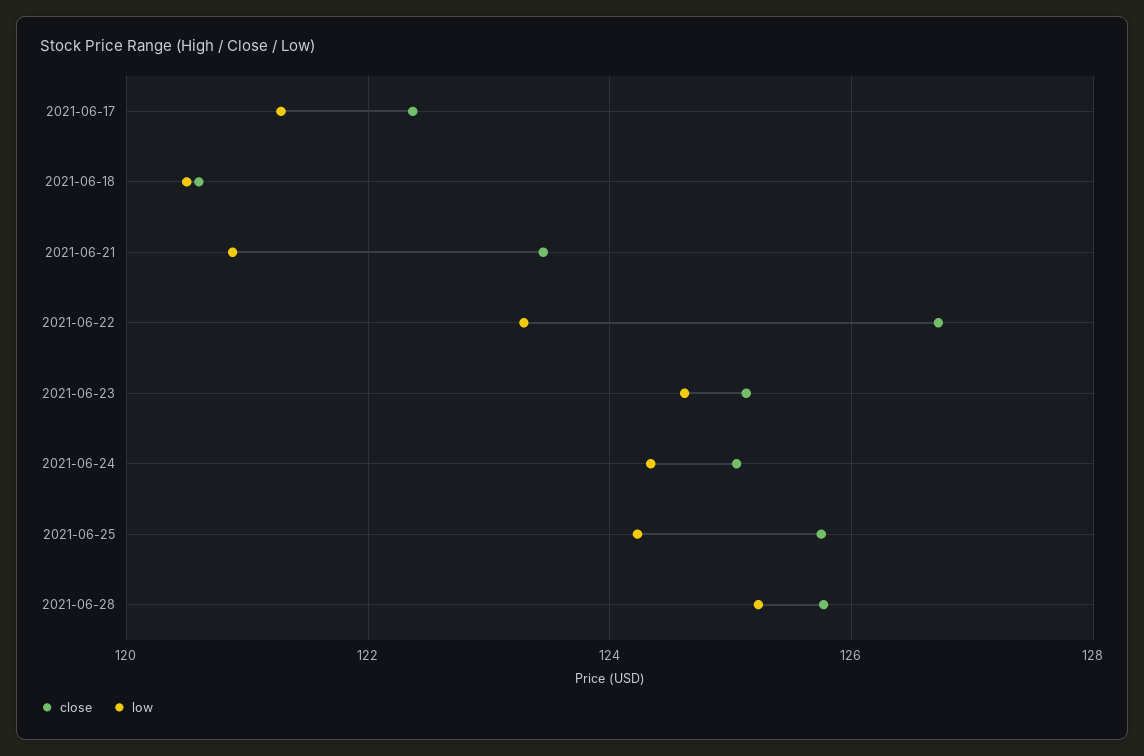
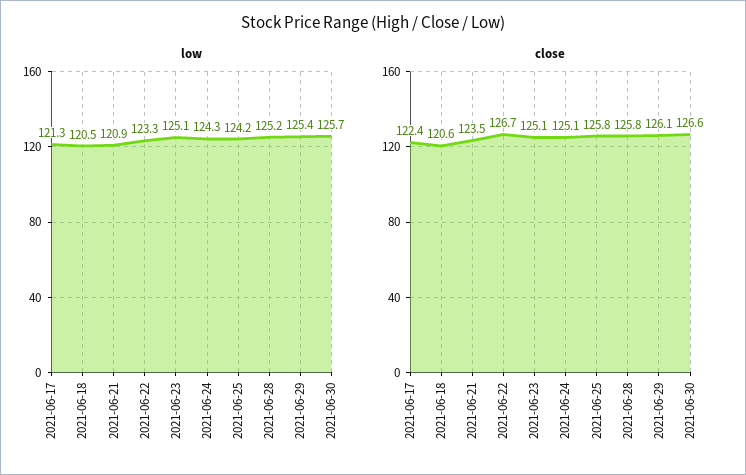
low, 2021-06-23: 124.6 -> 125.1
low, 2021-06-29: none -> 125.4
low, 2021-06-30: none -> 125.7
close, 2021-06-29: none -> 126.1
close, 2021-06-30: none -> 126.6

